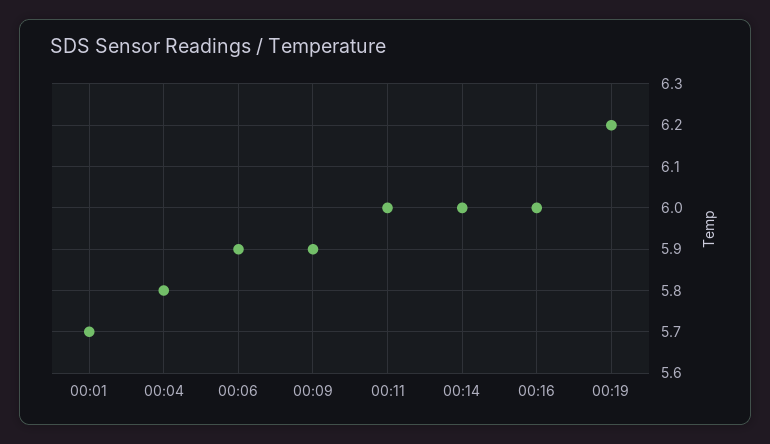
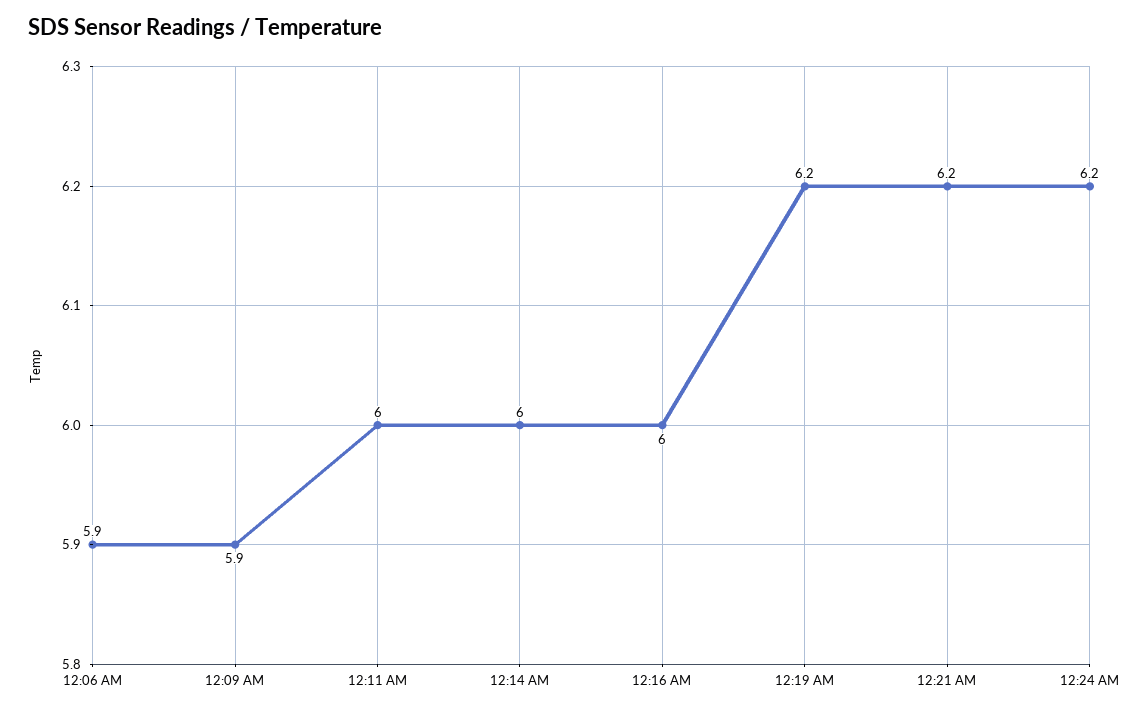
00:01: 5.7 -> none
00:04: 5.8 -> none
12:21 AM: none -> 6.2
12:24 AM: none -> 6.2

